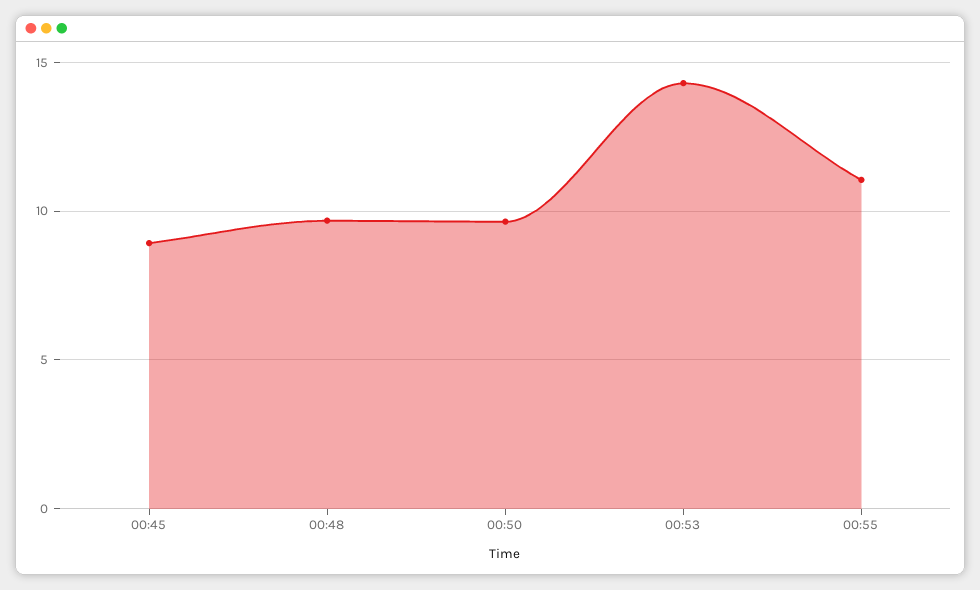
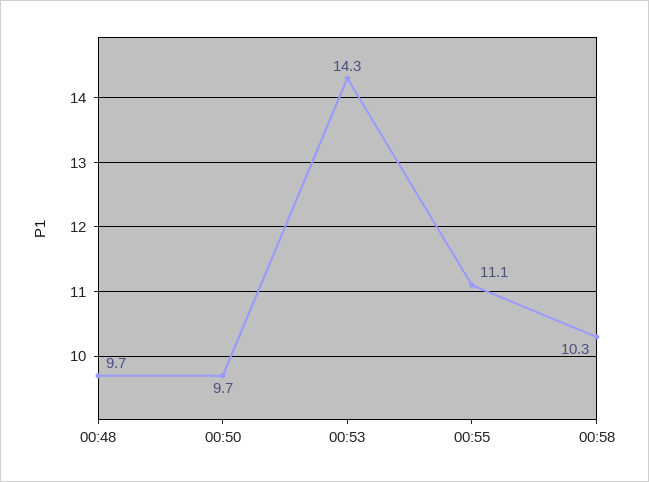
00:45: 9 -> none
00:58: none -> 10.3

